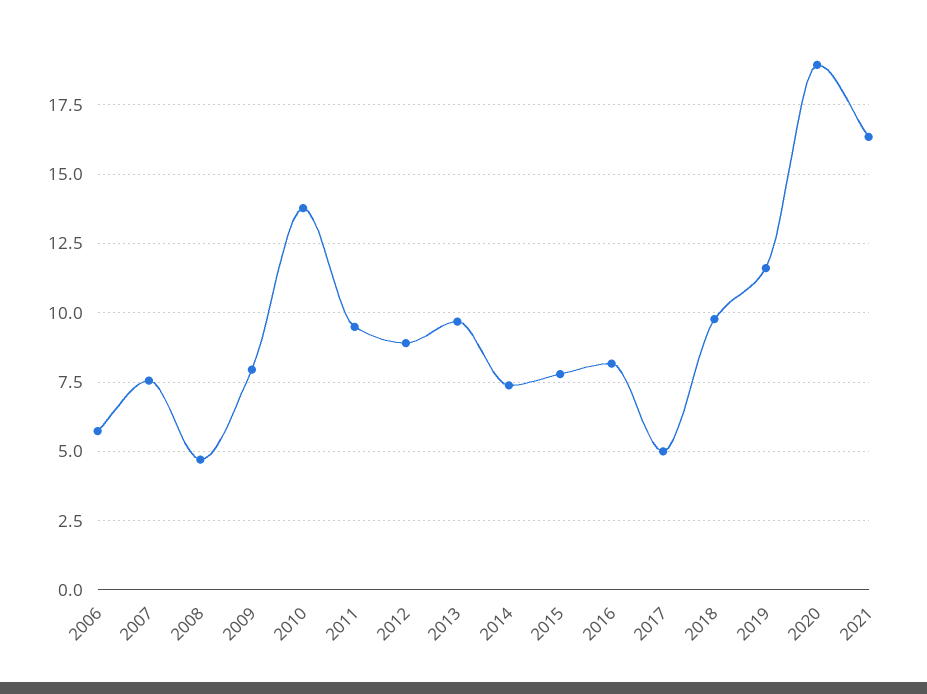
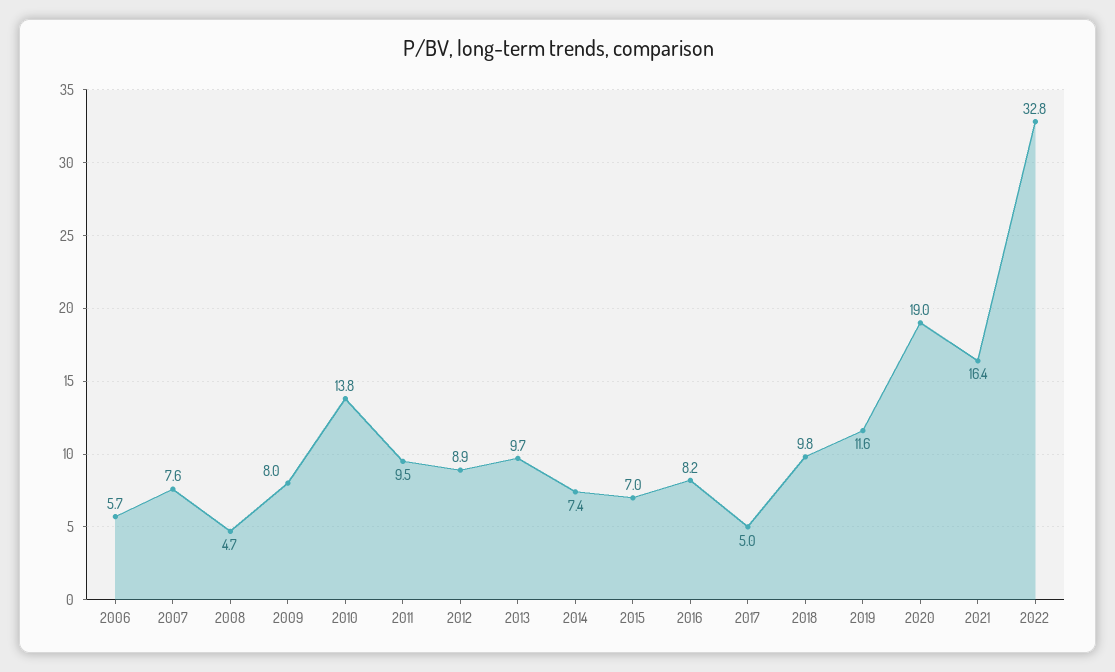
2015: 7.75 -> 7
2022: none -> 32.8

